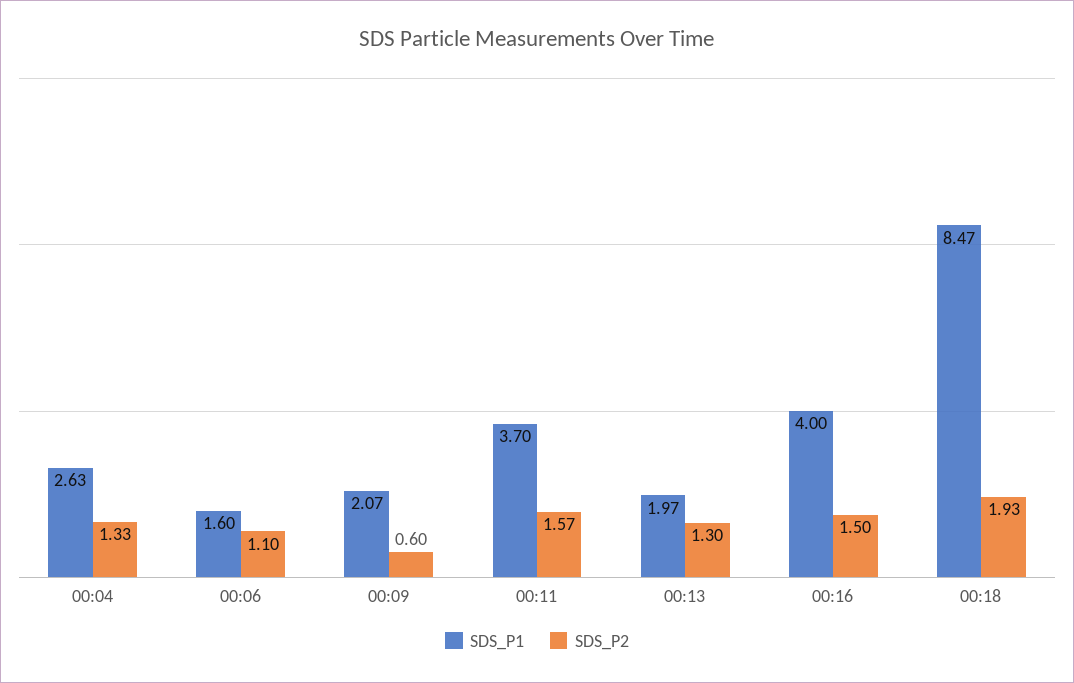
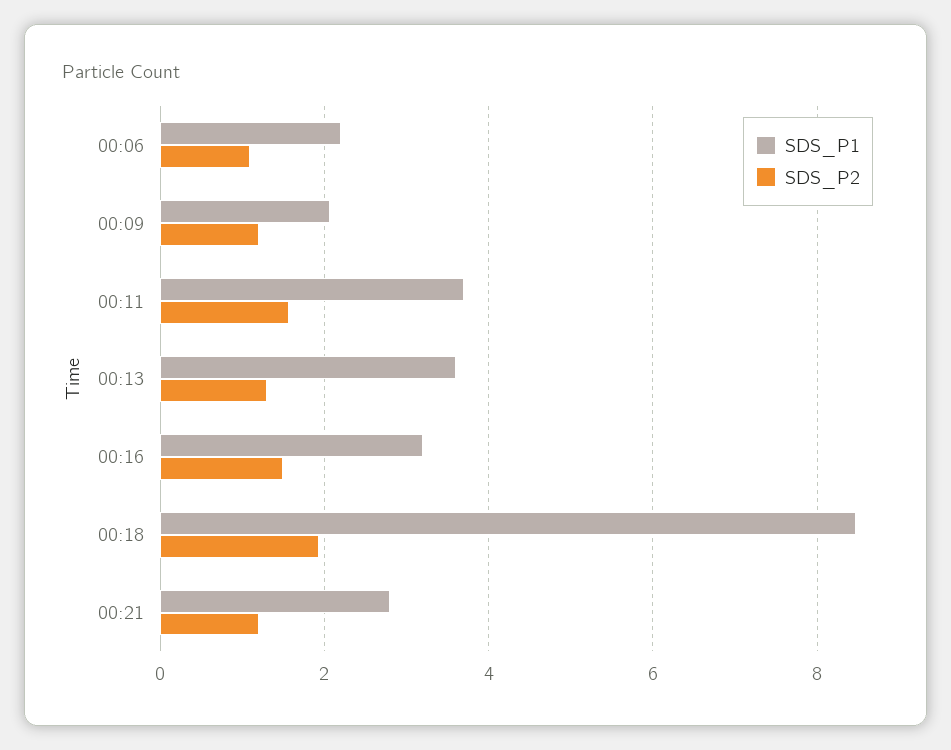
SDS_P1, 00:04: 2.63 -> none
SDS_P2, 00:04: 1.33 -> none
SDS_P1, 00:06: 1.6 -> 2.2
SDS_P2, 00:09: 0.6 -> 1.2
SDS_P1, 00:13: 1.97 -> 3.6
SDS_P1, 00:16: 4 -> 3.2
SDS_P1, 00:21: none -> 2.8
SDS_P2, 00:21: none -> 1.2

